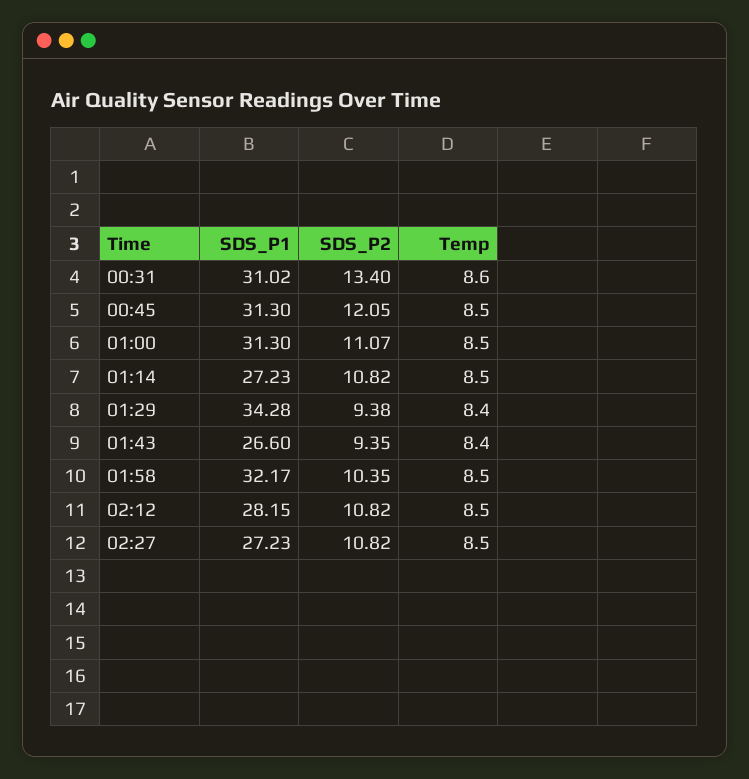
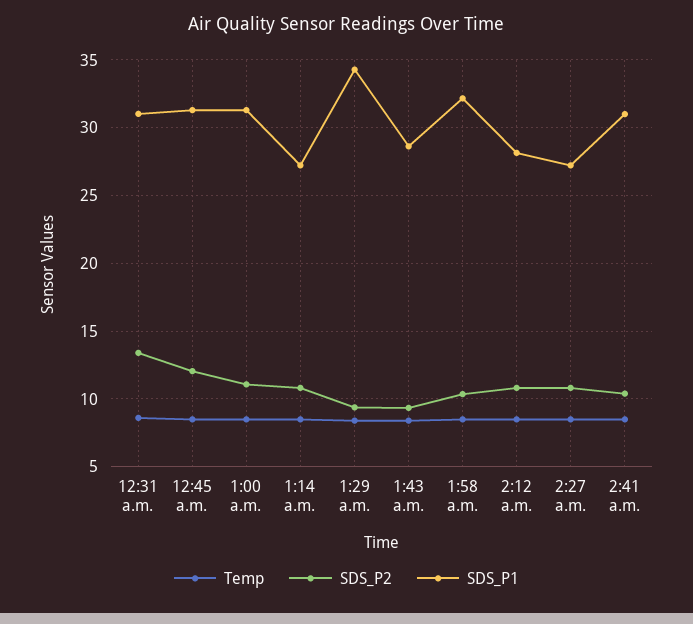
SDS_P1, 01:43: 26.6 -> 28.5
Temp, 2:41 a.m.: none -> 8.5
SDS_P2, 2:41 a.m.: none -> 10.5
SDS_P1, 2:41 a.m.: none -> 31

